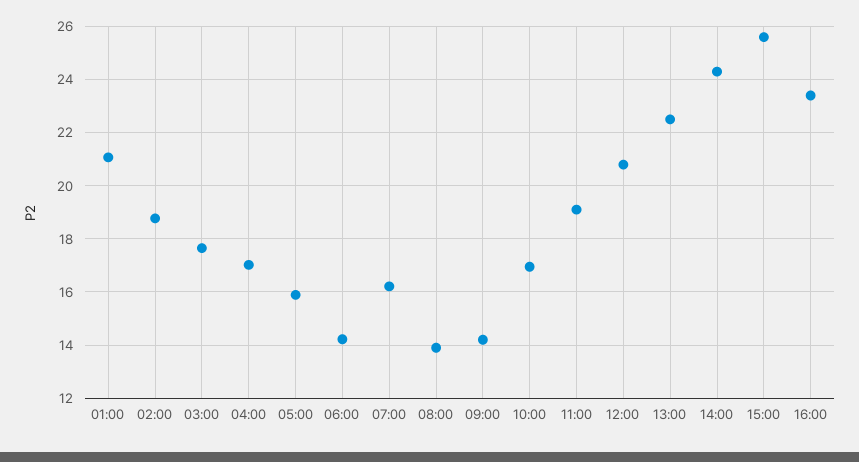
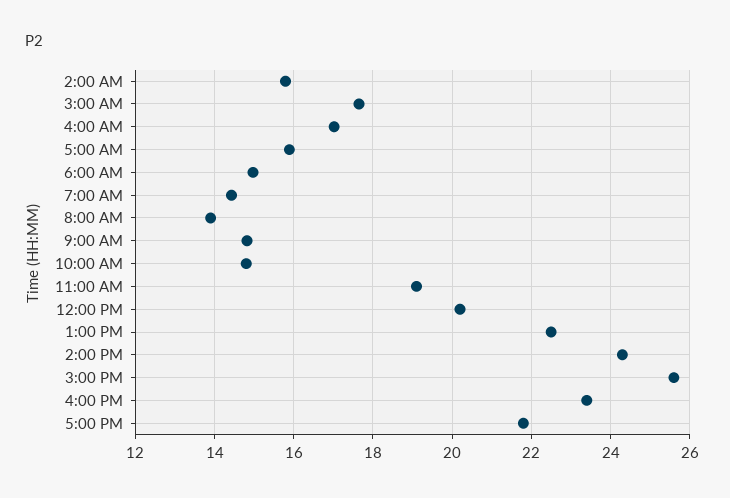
01:00: 21 -> none
02:00: 18.75 -> 15.8
06:00: 14.25 -> 15
07:00: 16.25 -> 14.4
09:00: 14.25 -> 14.8
10:00: 17 -> 14.8
12:00: 20.75 -> 20.2
5:00 PM: none -> 21.8

